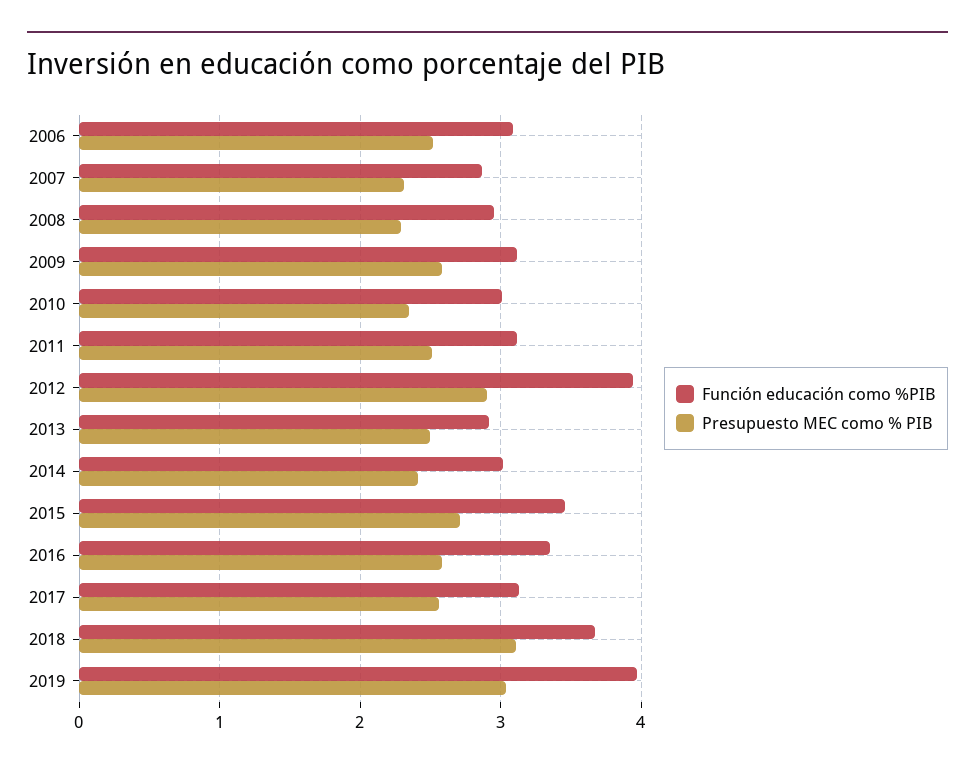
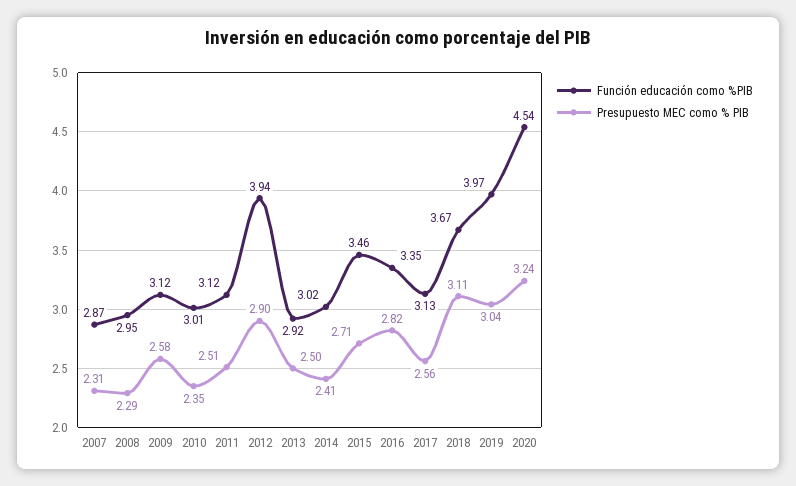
Función educación como %PIB, 2006: 3.1 -> none
Presupuesto MEC como % PIB, 2006: 2.5 -> none
Presupuesto MEC como % PIB, 2016: 2.6 -> 2.82
Función educación como %PIB, 2020: none -> 4.54
Presupuesto MEC como % PIB, 2020: none -> 3.24

